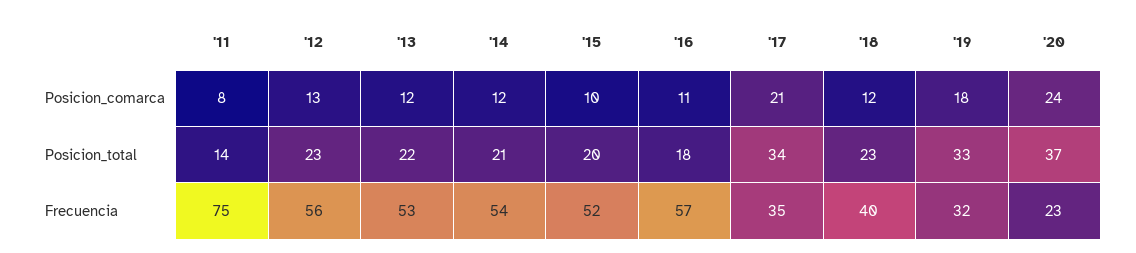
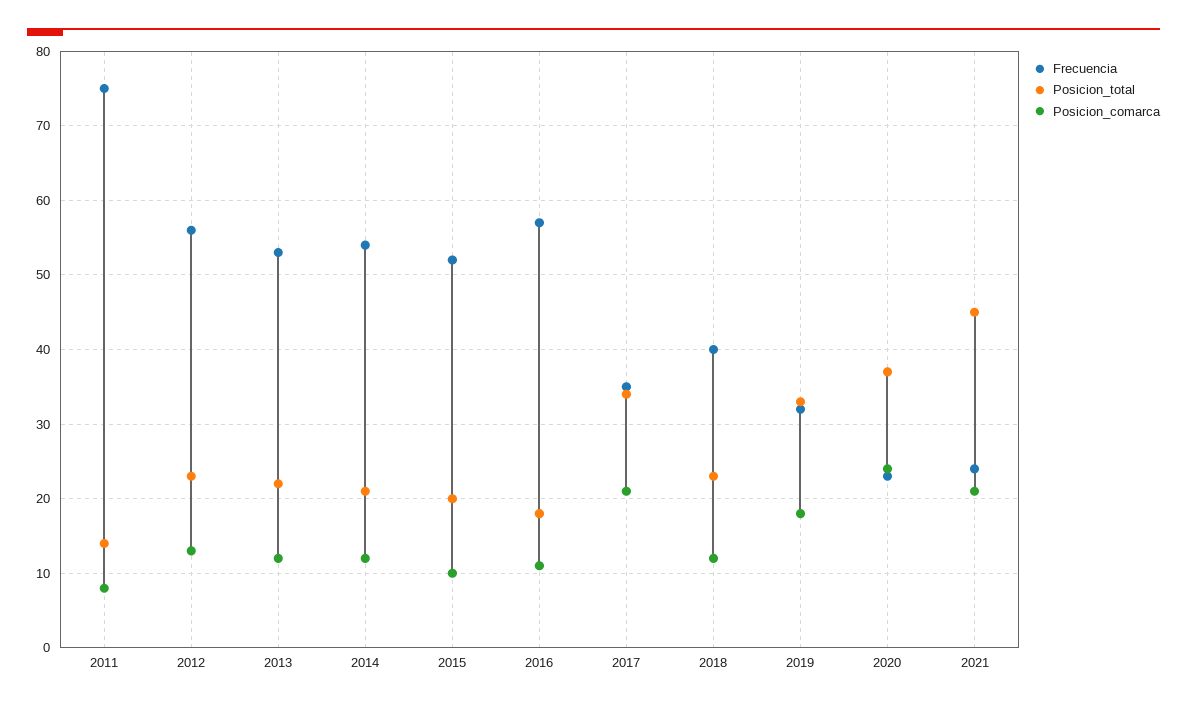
Frecuencia, 2021: none -> 24
Posicion_total, 2021: none -> 45
Posicion_comarca, 2021: none -> 21

